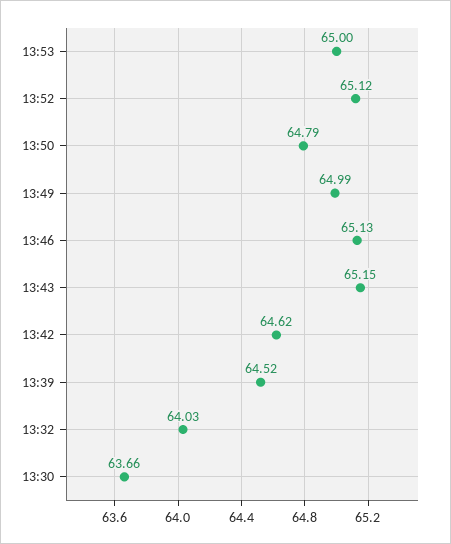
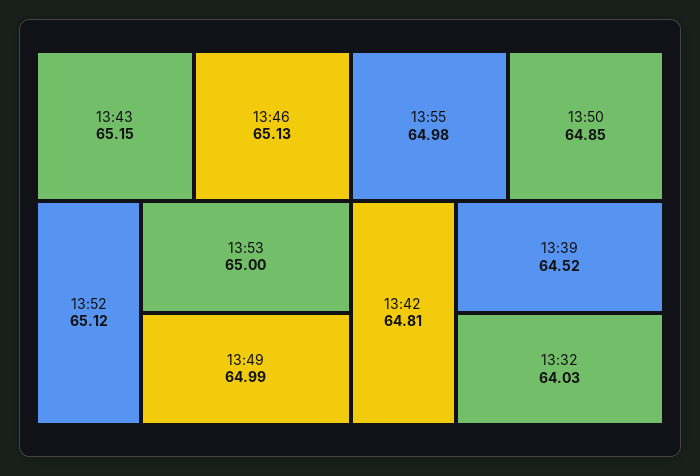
13:50: 64.79 -> 64.85
13:42: 64.62 -> 64.81
13:30: 63.66 -> none
13:55: none -> 64.98

